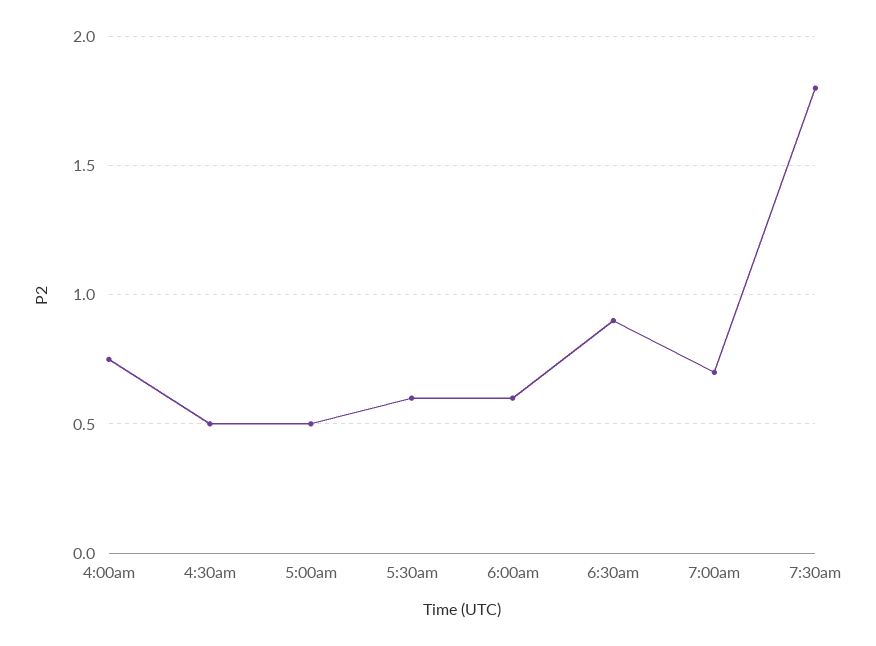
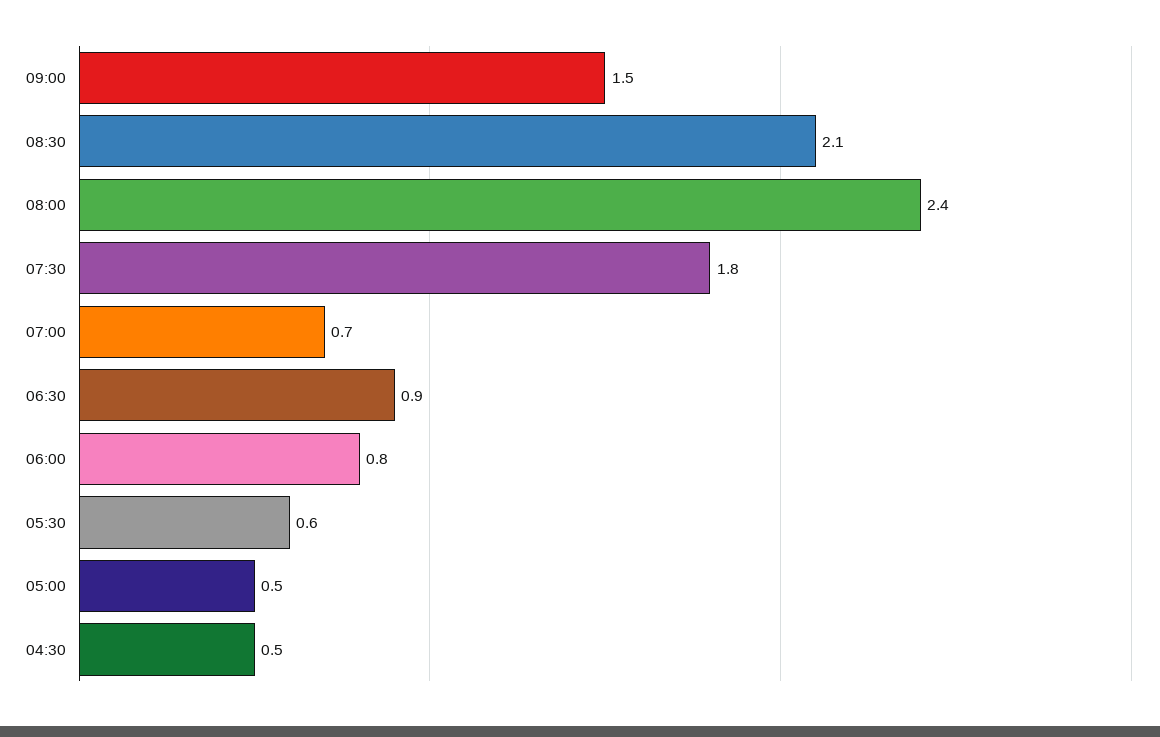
4:00am: 0.75 -> none
6:00am: 0.6 -> 0.8
09:00: none -> 1.5
08:30: none -> 2.1
08:00: none -> 2.4

